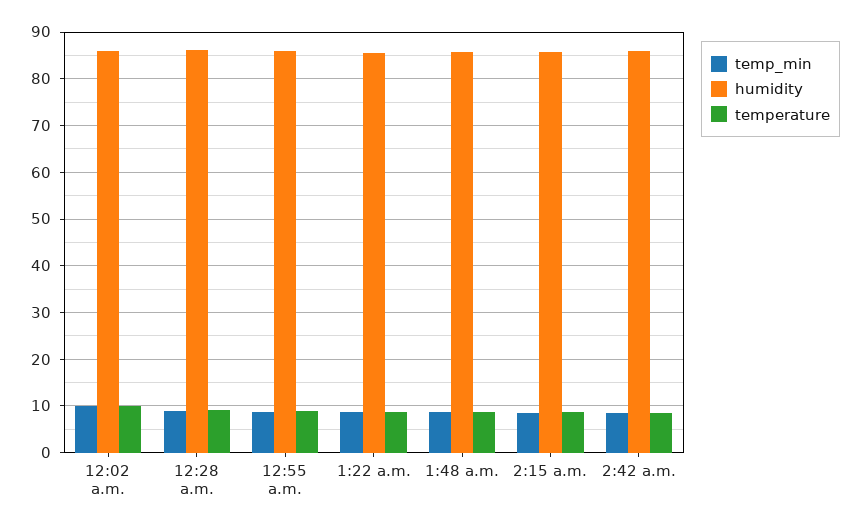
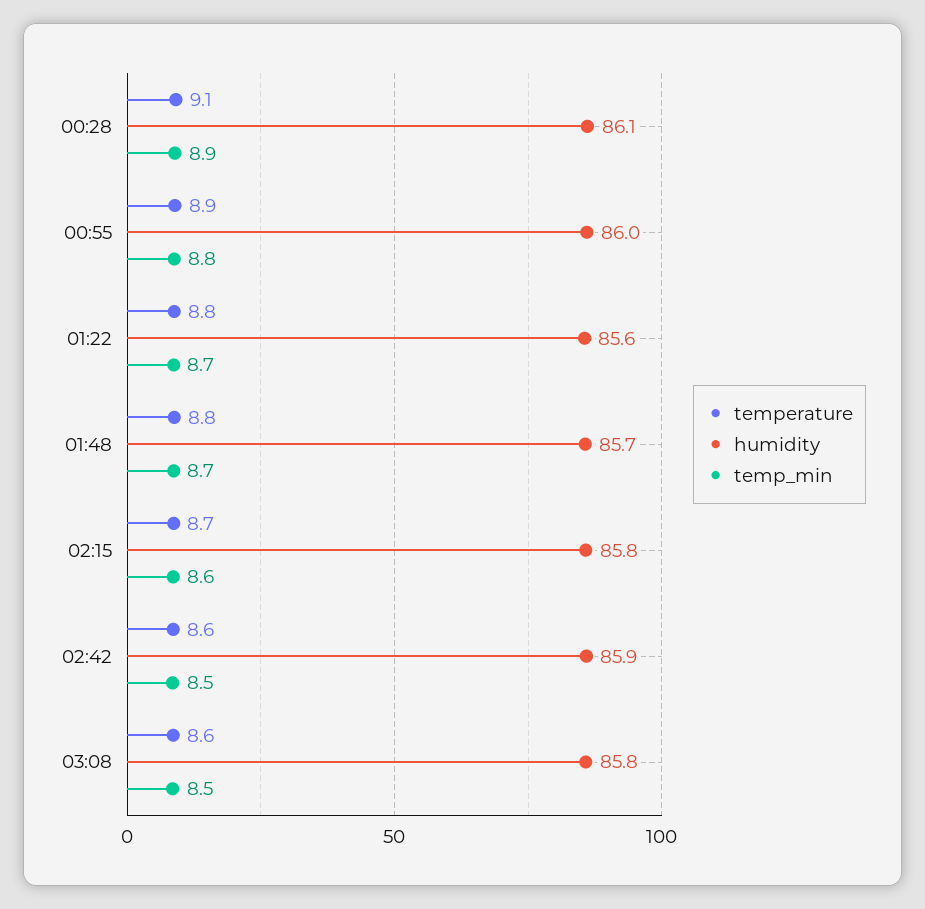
temp_min, 12:02 a.m.: 10 -> none
humidity, 12:02 a.m.: 86 -> none
temperature, 12:02 a.m.: 10 -> none
temperature, 03:08: none -> 8.6
humidity, 03:08: none -> 85.8
temp_min, 03:08: none -> 8.5

